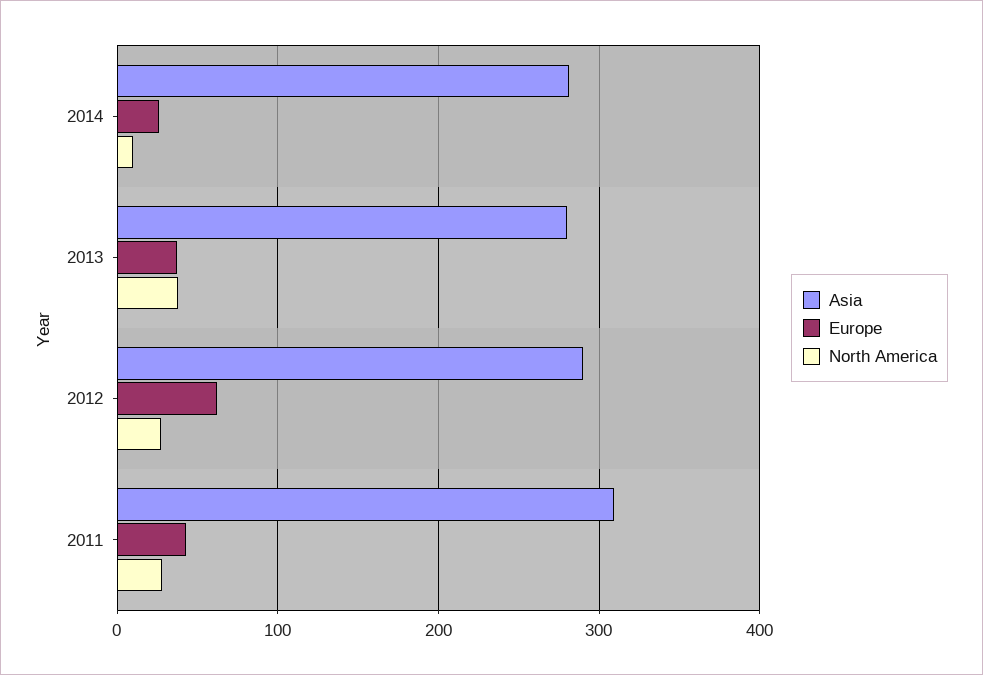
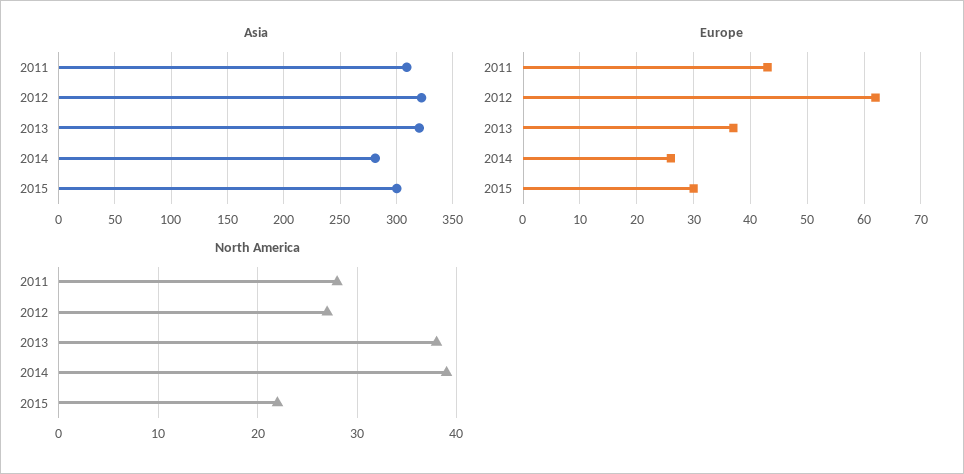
North America, 2014: 10 -> 39
Asia, 2013: 280 -> 320
Asia, 2012: 290 -> 320
Asia, 2015: none -> 300
Europe, 2015: none -> 30
North America, 2015: none -> 22

